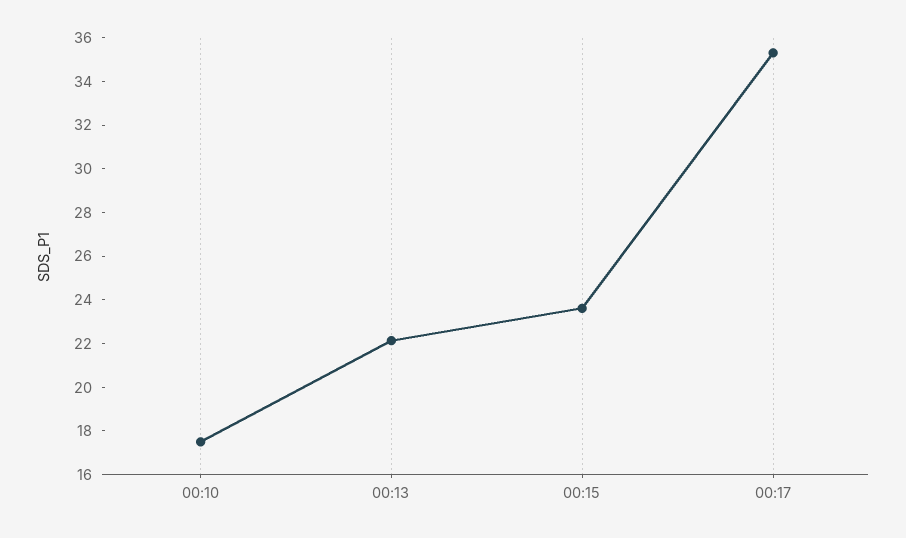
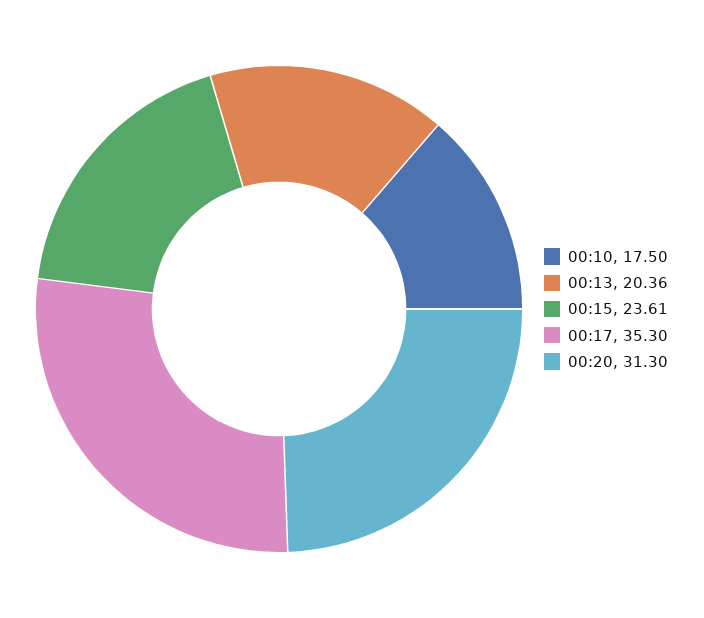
00:13: 22 -> 20.36
00:20: none -> 31.3

